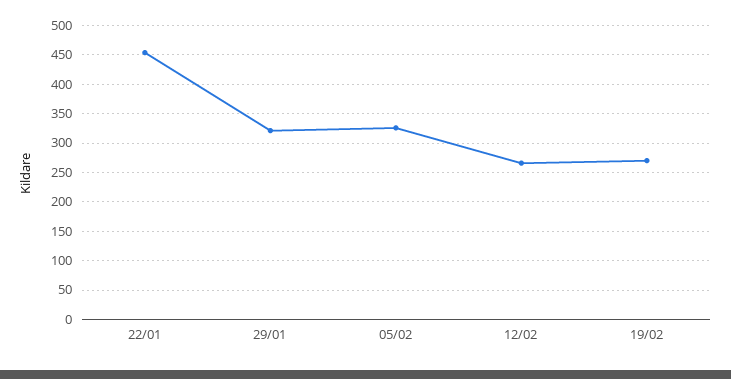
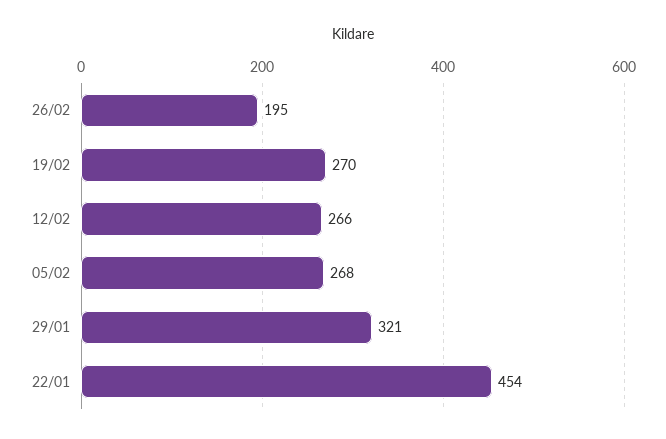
05/02: 325 -> 268
26/02: none -> 195

